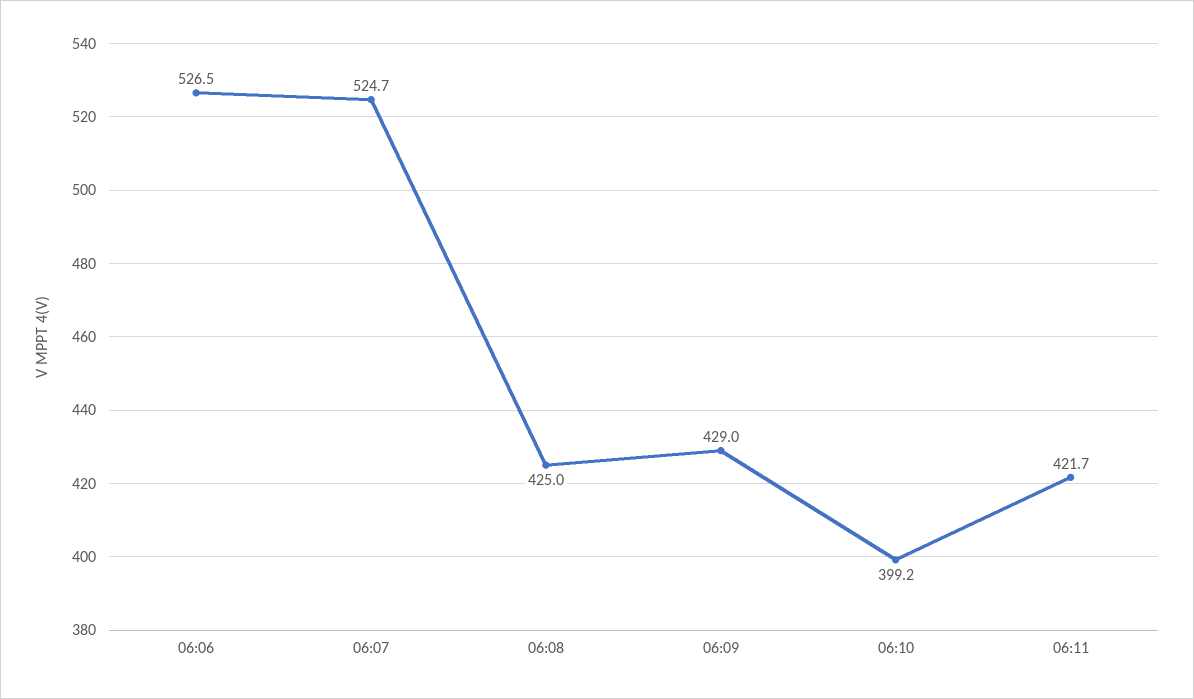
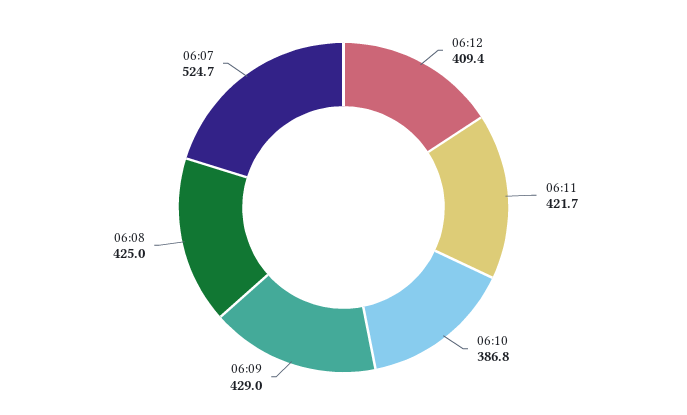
06:06: 526.5 -> none
06:10: 399.2 -> 386.8
06:12: none -> 409.4

